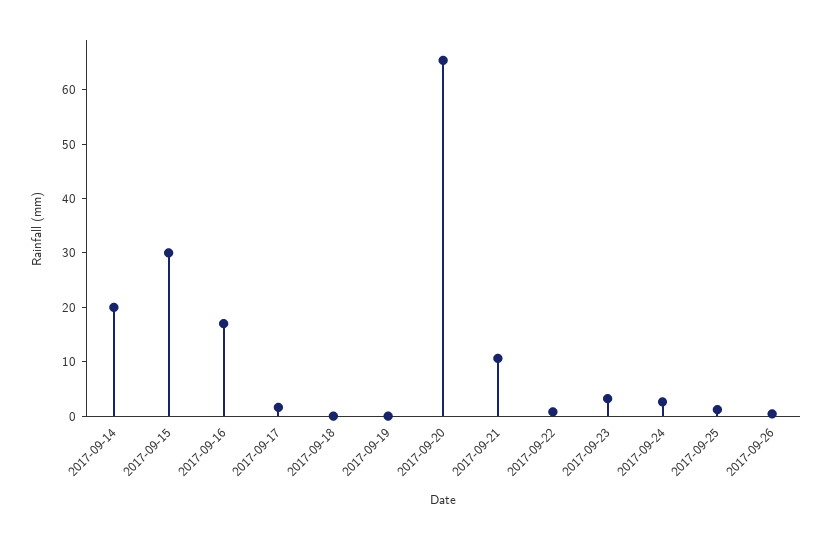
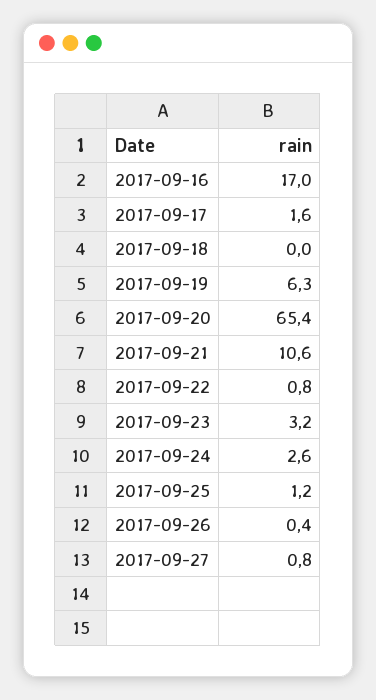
2017-09-14: 20 -> none
2017-09-15: 30 -> none
2017-09-19: 0 -> 6.3
2017-09-27: none -> 0.8

